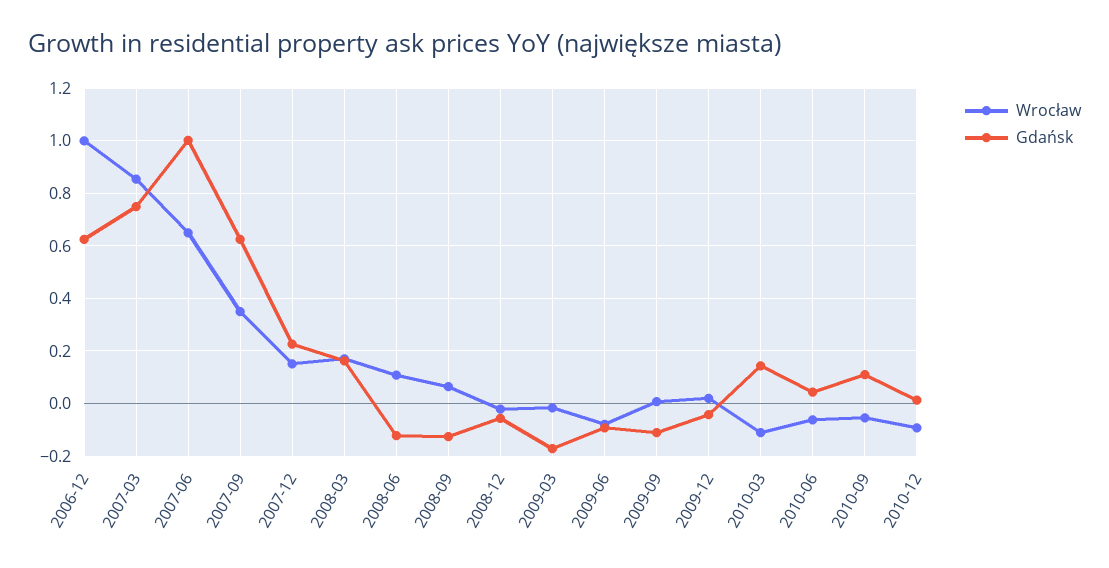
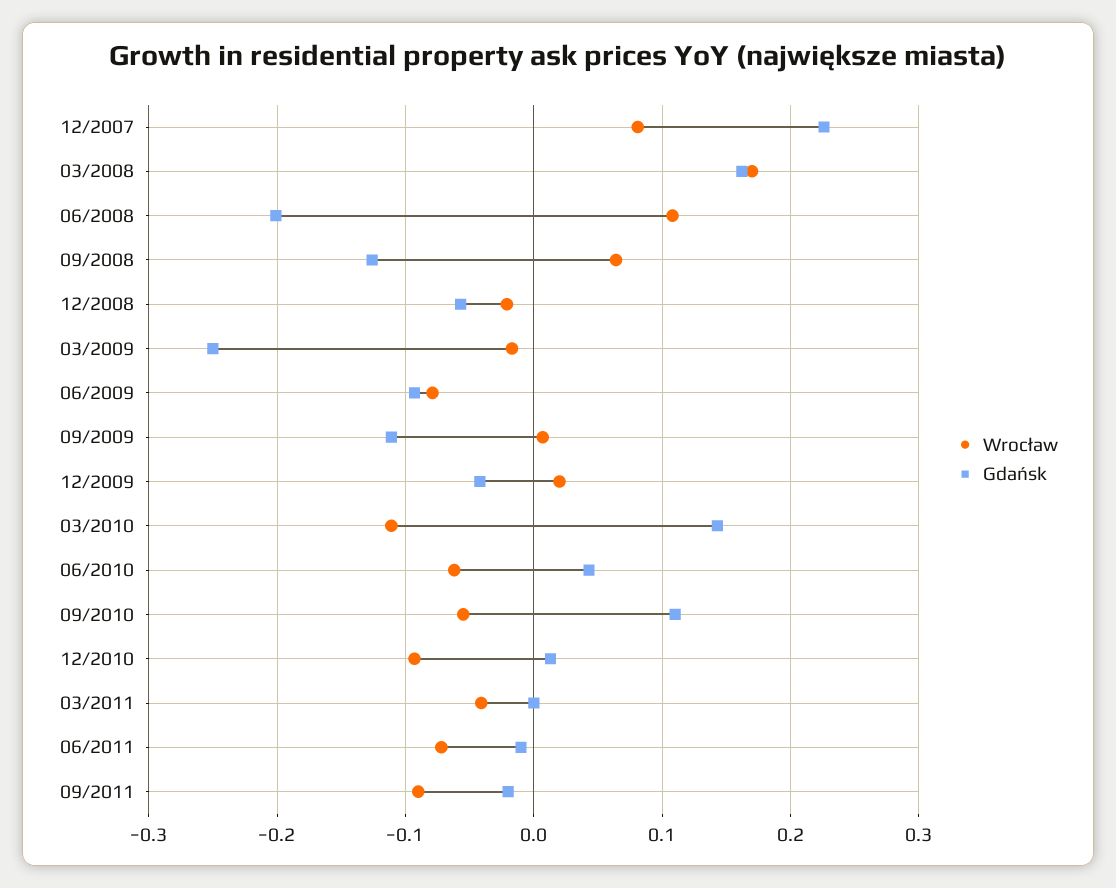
Wrocław, 2006-12: 1 -> none
Gdańsk, 2006-12: 0.625 -> none
Wrocław, 2007-03: 0.85 -> none
Gdańsk, 2007-03: 0.75 -> none
Wrocław, 2007-06: 0.65 -> none
Gdańsk, 2007-06: 1 -> none
Wrocław, 2007-09: 0.35 -> none
Gdańsk, 2007-09: 0.625 -> none
Wrocław, 2007-12: 0.15 -> 0.08
Gdańsk, 2008-06: -0.125 -> -0.2
Gdańsk, 2009-03: -0.175 -> -0.25
Wrocław, 03/2011: none -> -0.04
Gdańsk, 03/2011: none -> 0
Wrocław, 06/2011: none -> -0.07
Gdańsk, 06/2011: none -> -0.01
Wrocław, 09/2011: none -> -0.09
Gdańsk, 09/2011: none -> -0.02

